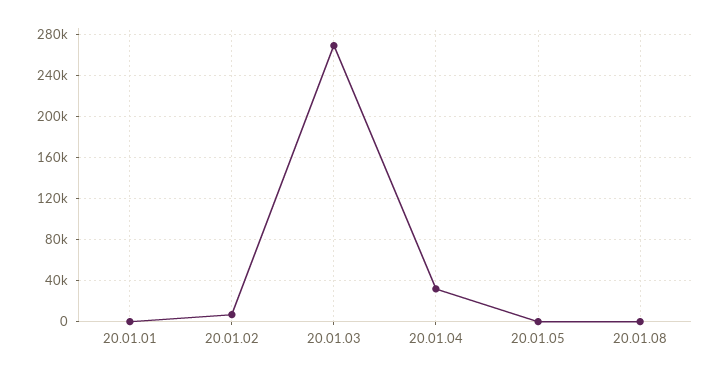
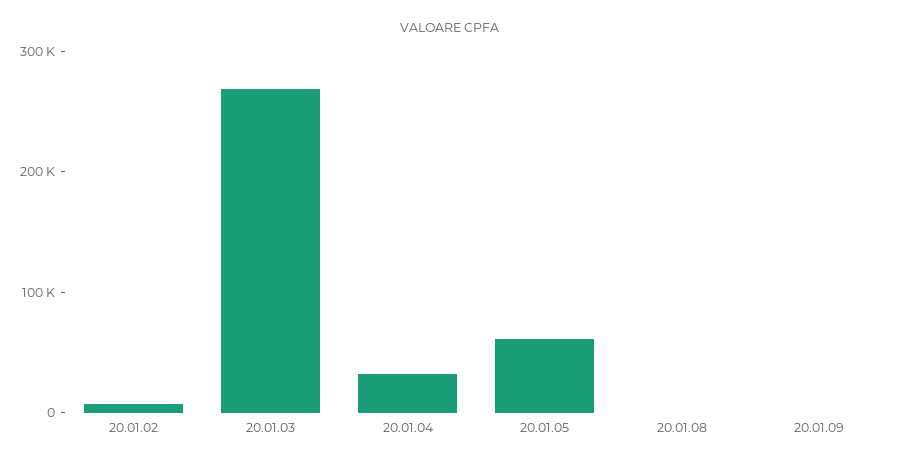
20.01.01: 0 -> none
20.01.05: 0 -> 60000
20.01.09: none -> 0

